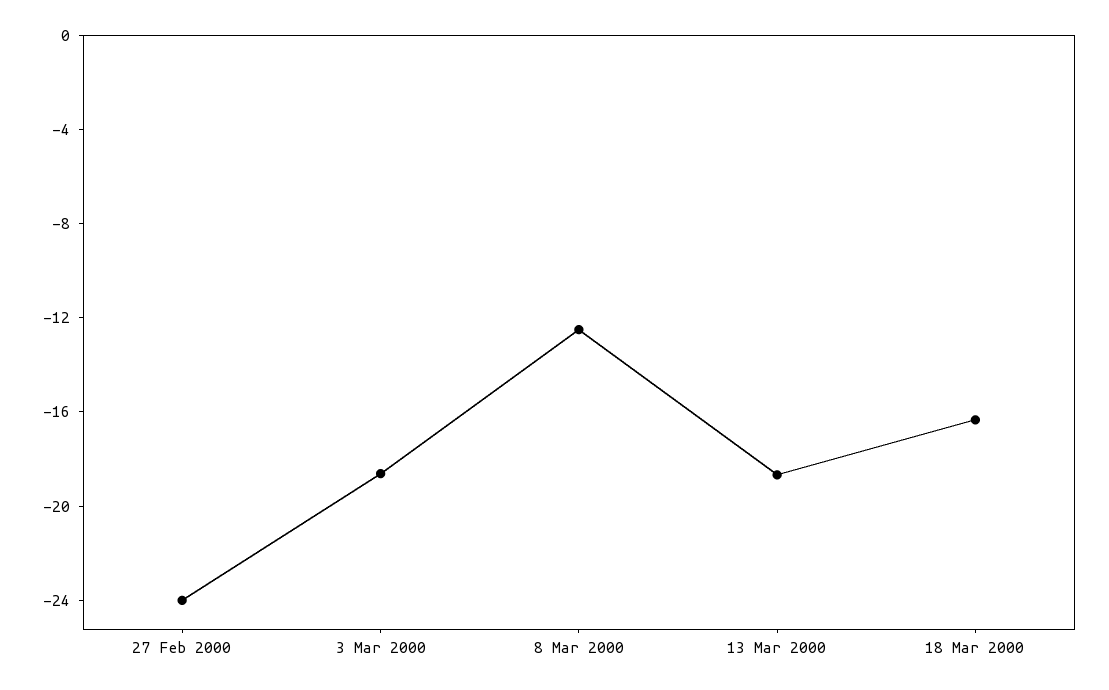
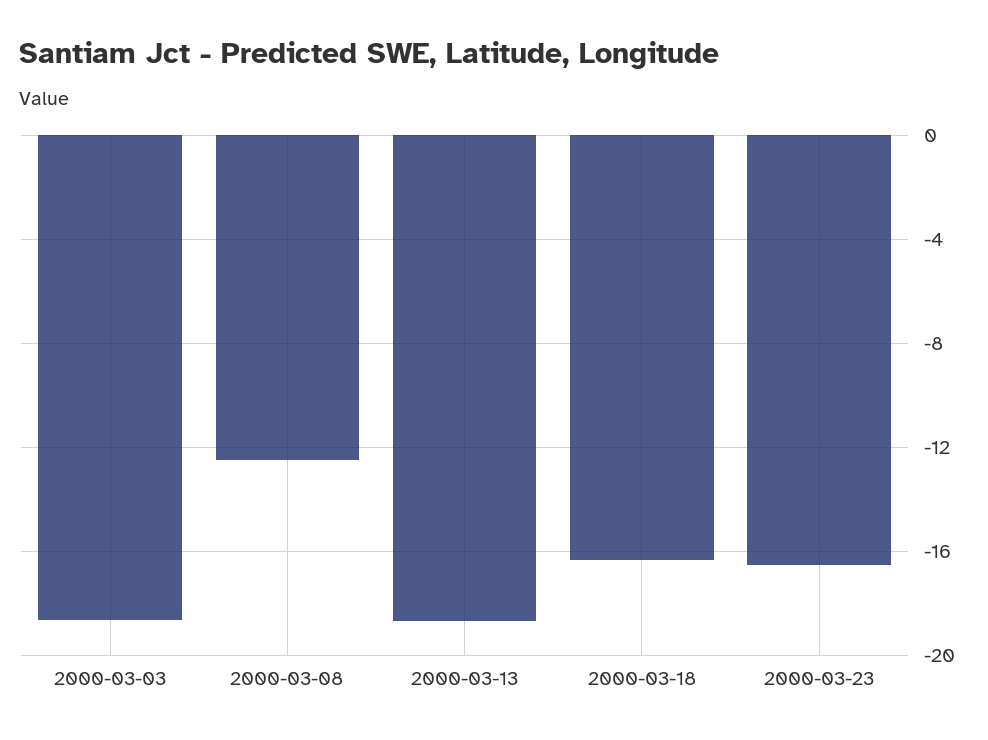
27 Feb 2000: -24 -> none
2000-03-23: none -> -16.5

